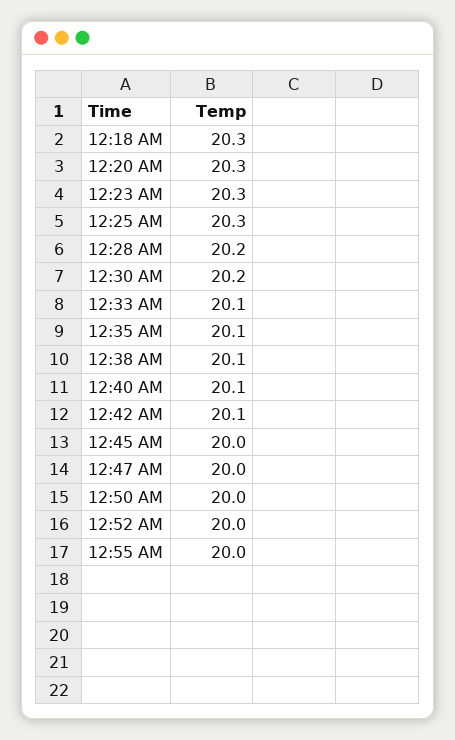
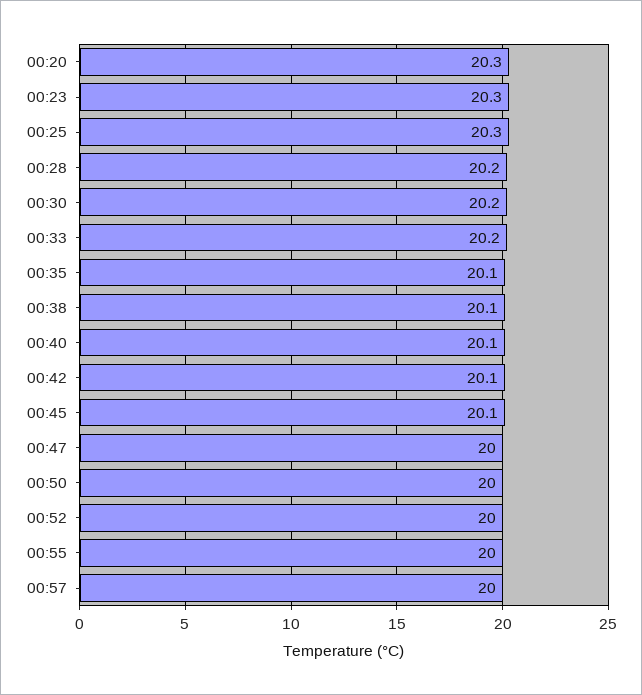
12:18 AM: 20.3 -> none
12:33 AM: 20.1 -> 20.2
12:45 AM: 20 -> 20.1
00:57: none -> 20

